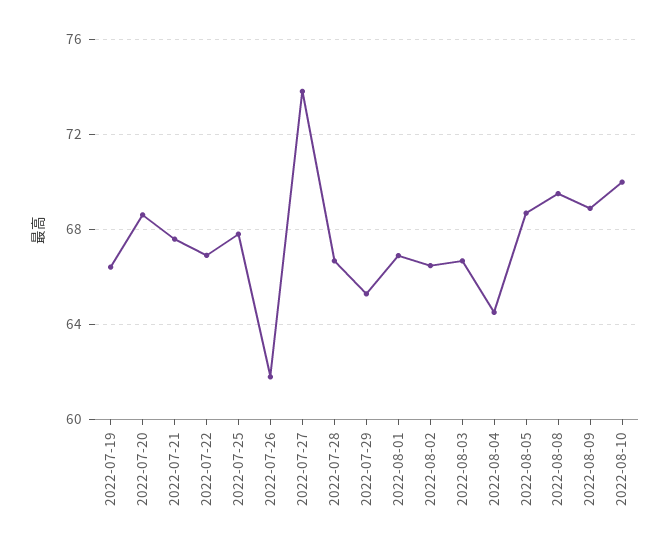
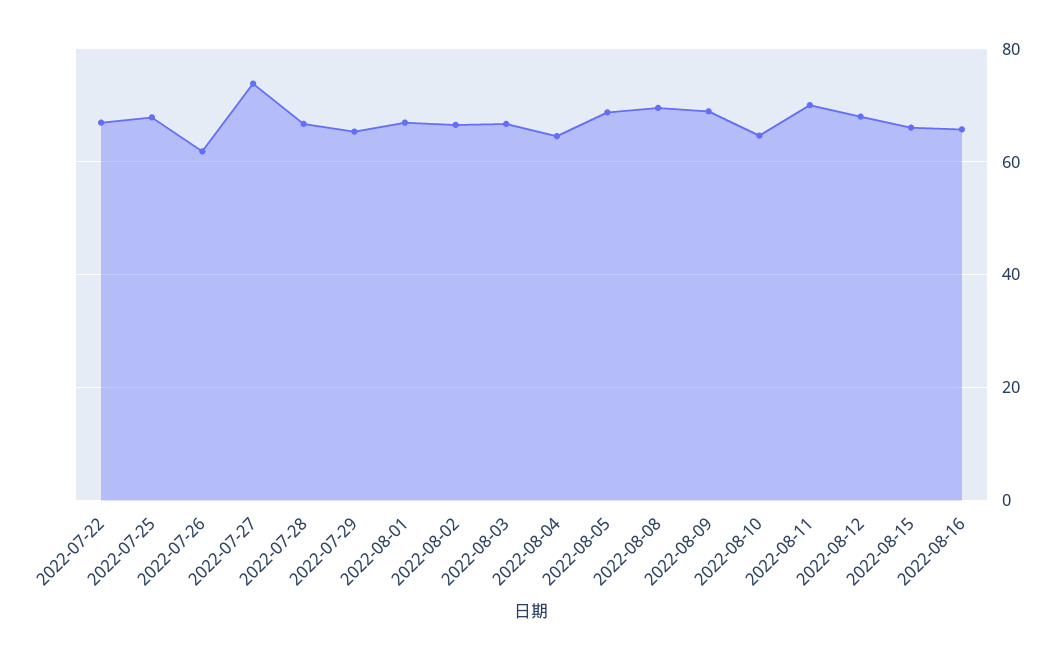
2022-07-19: 66.5 -> none
2022-07-20: 68.5 -> none
2022-07-21: 67.5 -> none
2022-08-10: 70 -> 64
2022-08-11: none -> 70
2022-08-12: none -> 68
2022-08-15: none -> 66
2022-08-16: none -> 66

